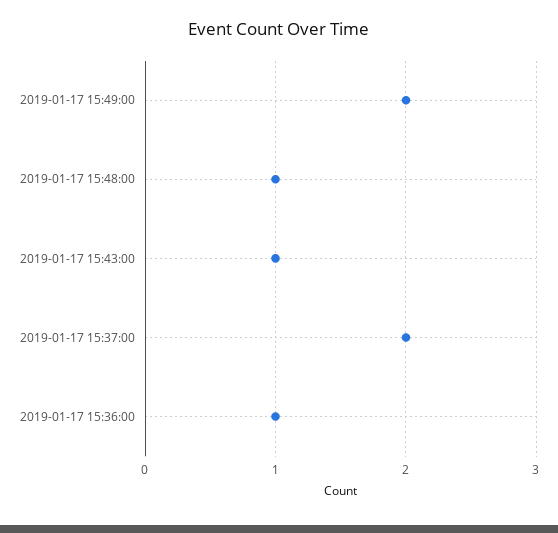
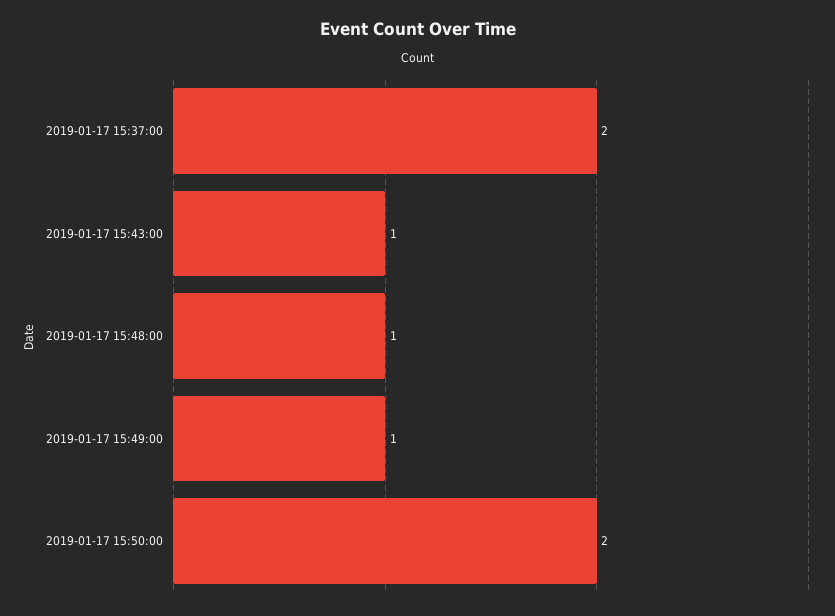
2019-01-17 15:49:00: 2 -> 1
2019-01-17 15:36:00: 1 -> none
2019-01-17 15:50:00: none -> 2

